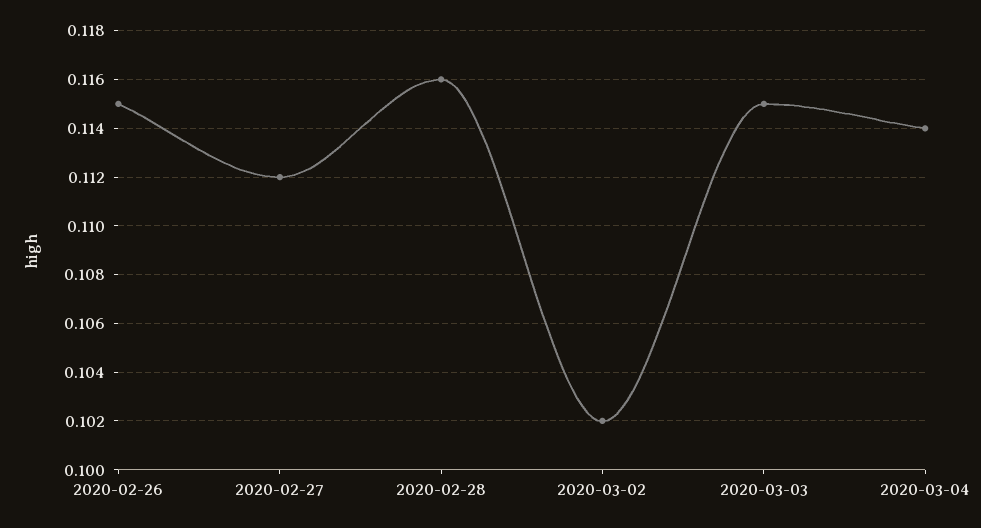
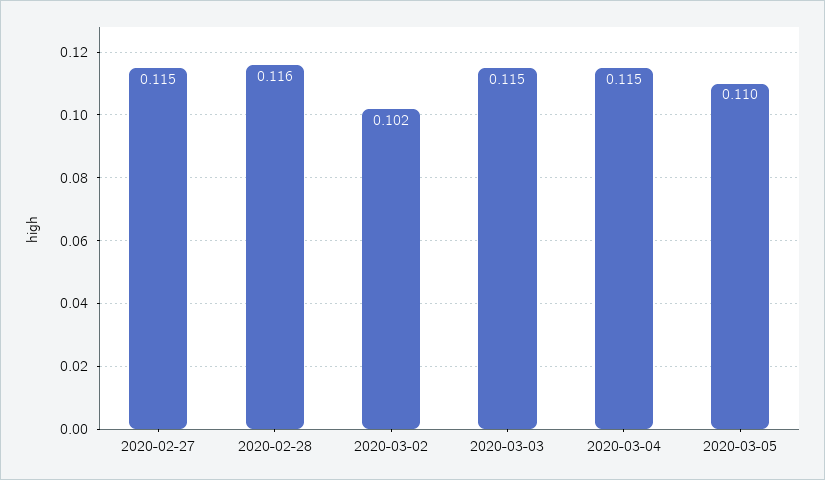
2020-02-26: 0.115 -> none
2020-02-27: 0.112 -> 0.115
2020-03-04: 0.114 -> 0.115
2020-03-05: none -> 0.11

